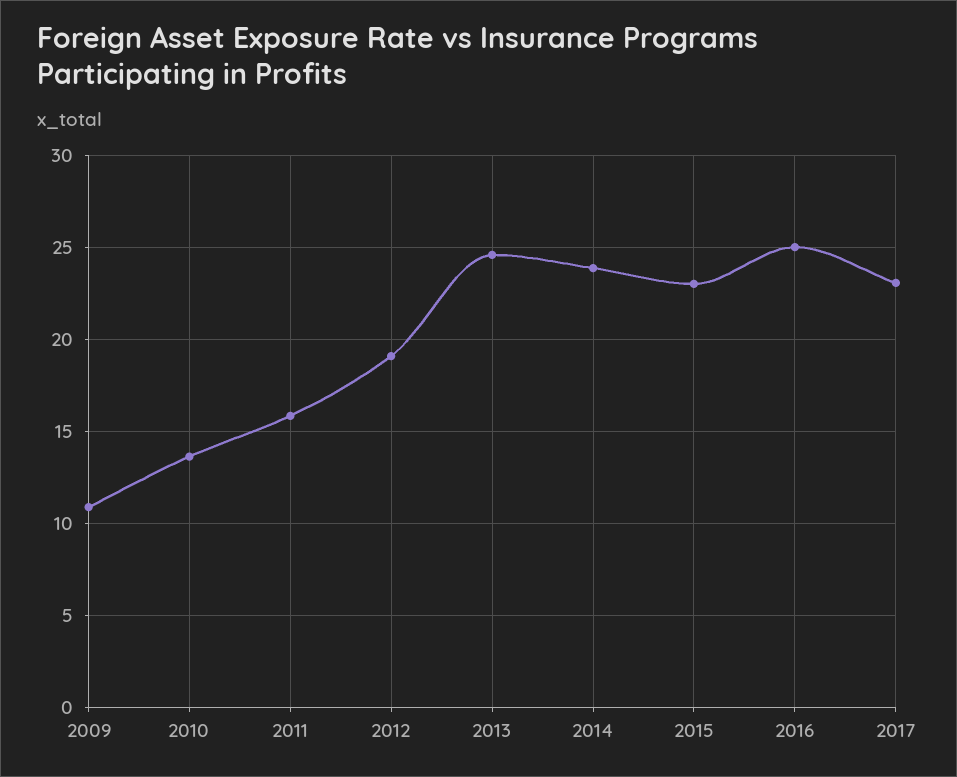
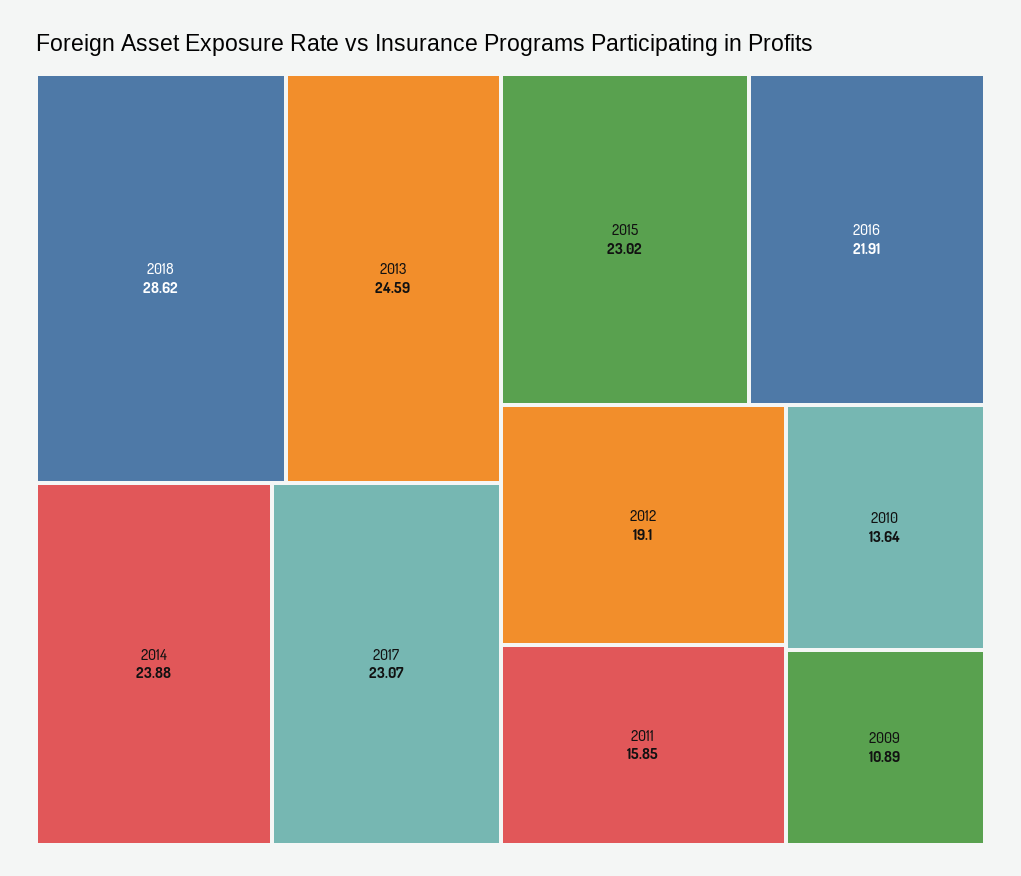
2016: 25 -> 21.91
2018: none -> 28.62

